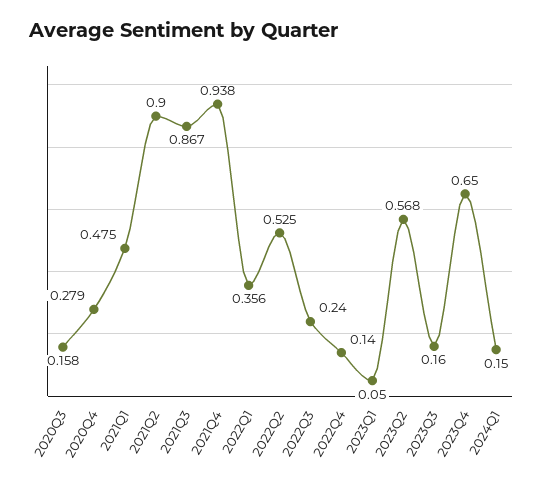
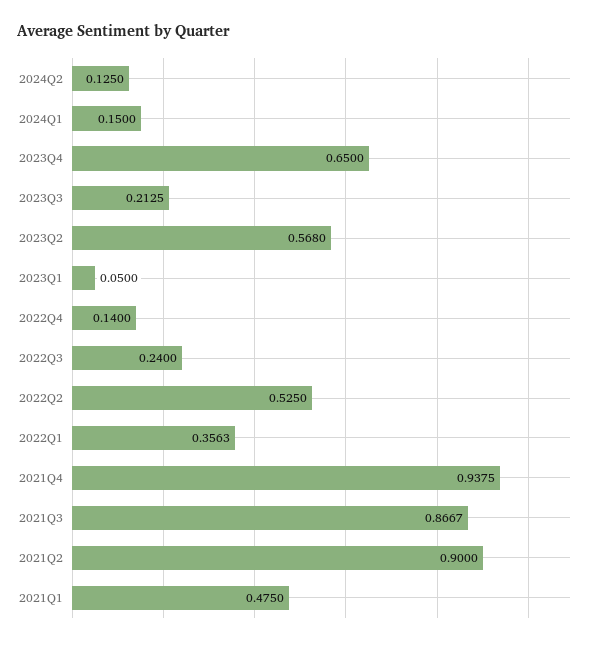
2020Q3: 0.158 -> none
2020Q4: 0.279 -> none
2023Q3: 0.16 -> 0.2125
2024Q2: none -> 0.125

